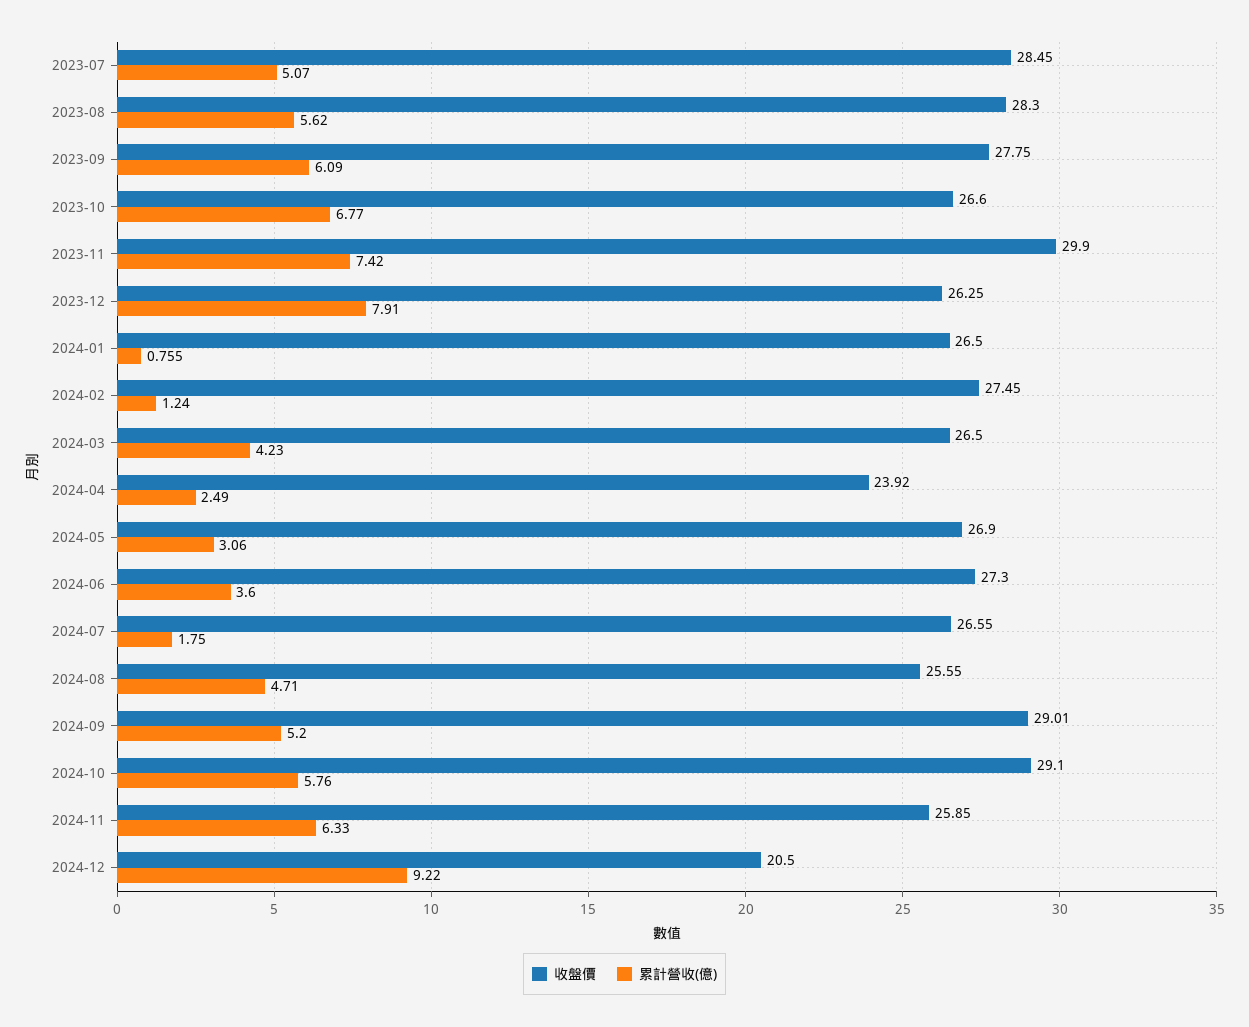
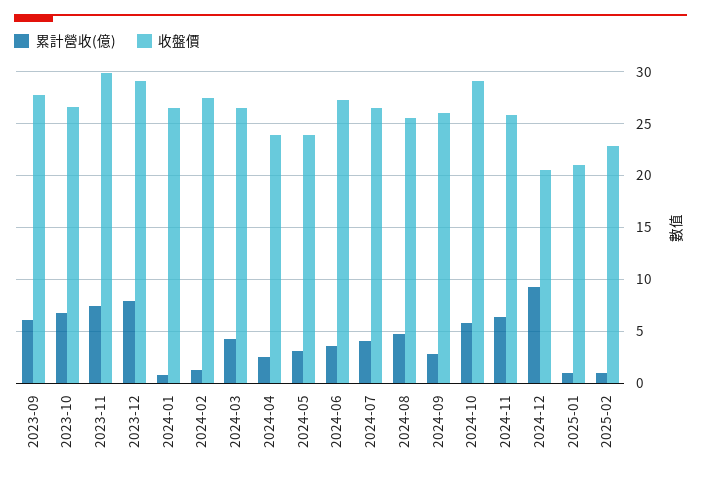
收盤價, 2023-07: 28.45 -> none
累計營收(億), 2023-07: 5.07 -> none
收盤價, 2023-08: 28.3 -> none
累計營收(億), 2023-08: 5.62 -> none
收盤價, 2023-12: 26.25 -> 29
收盤價, 2024-05: 26.9 -> 24
累計營收(億), 2024-07: 1.75 -> 4
收盤價, 2024-09: 29.01 -> 26
累計營收(億), 2024-09: 5.2 -> 3
累計營收(億), 2025-01: none -> 1
收盤價, 2025-01: none -> 21
累計營收(億), 2025-02: none -> 1
收盤價, 2025-02: none -> 23

